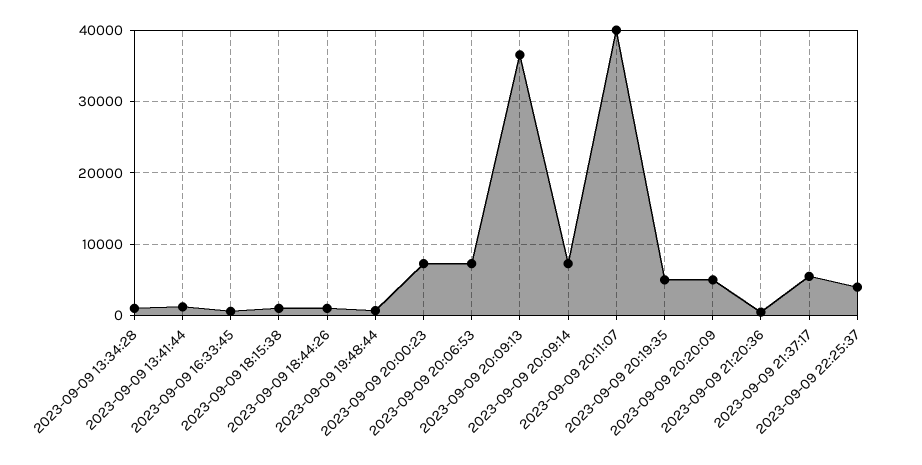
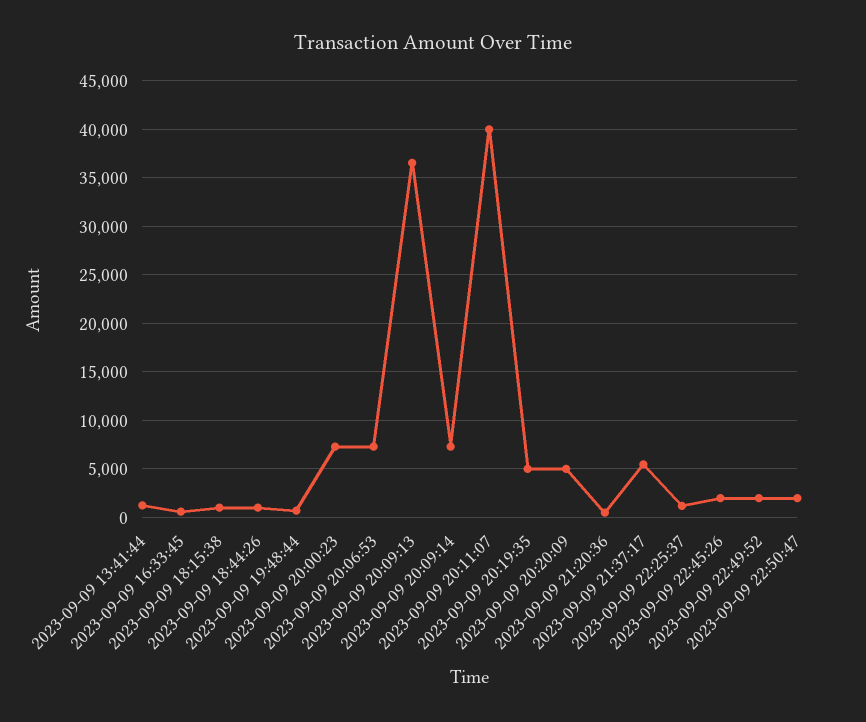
2023-09-09 13:34:28: 1000 -> none
2023-09-09 22:25:37: 4000 -> 1000
2023-09-09 22:45:26: none -> 2000
2023-09-09 22:49:52: none -> 2000
2023-09-09 22:50:47: none -> 2000

